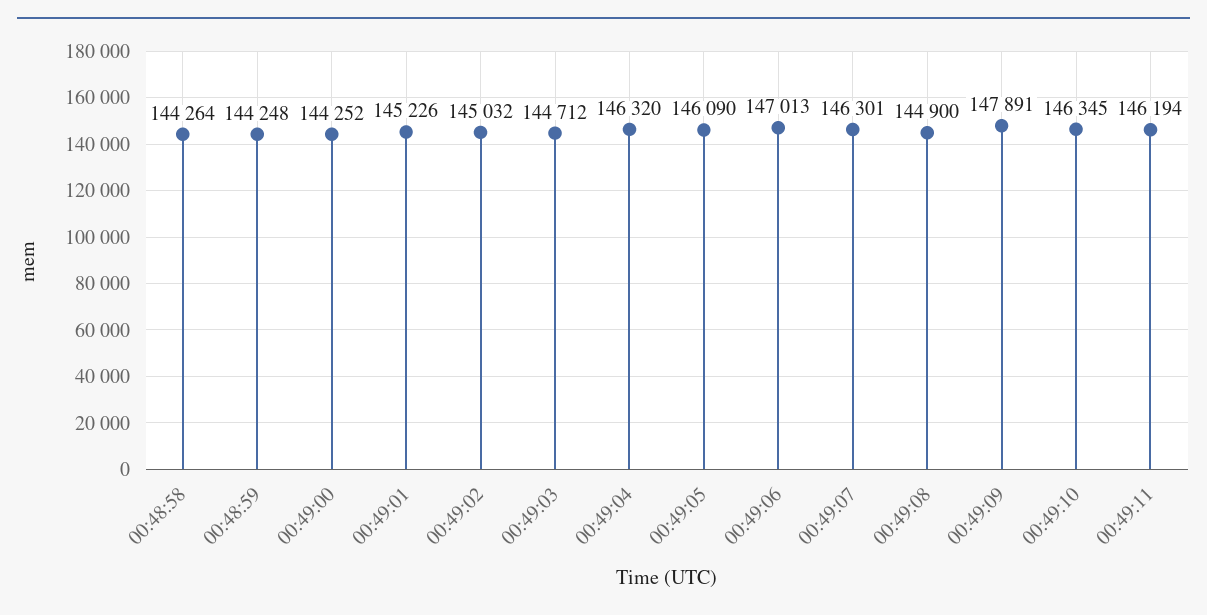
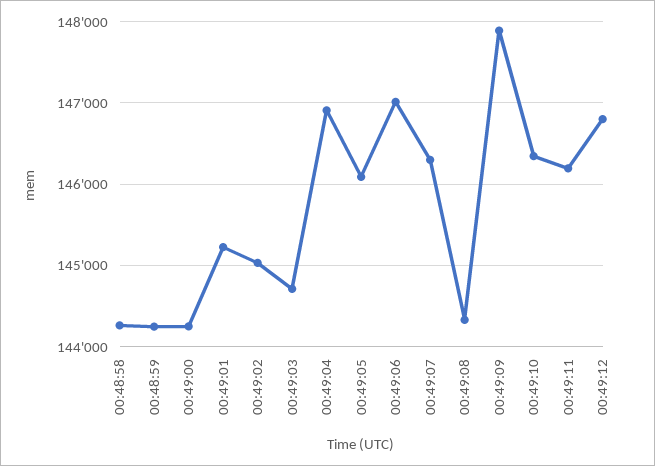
00:49:04: 146320 -> 146900
00:49:08: 144900 -> 144300
00:49:12: none -> 146800

